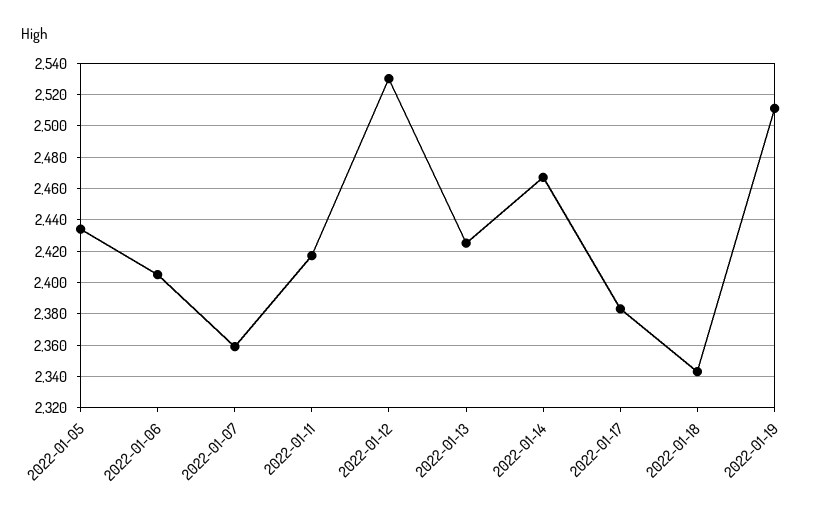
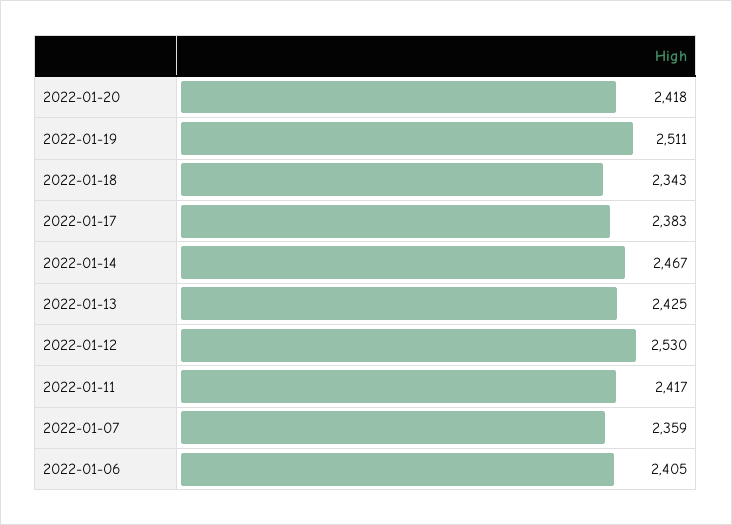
2022-01-05: 2435 -> none
2022-01-20: none -> 2418

